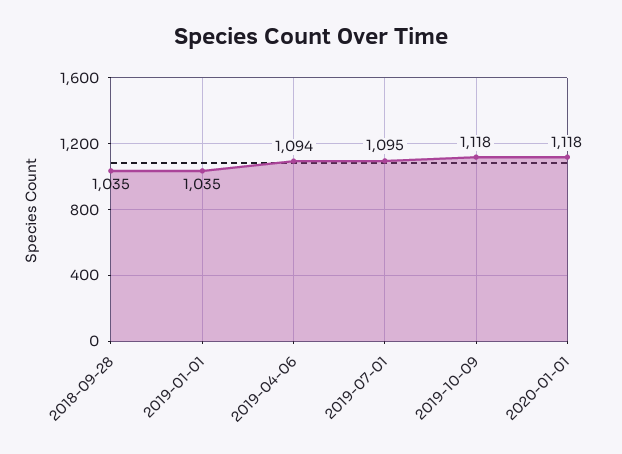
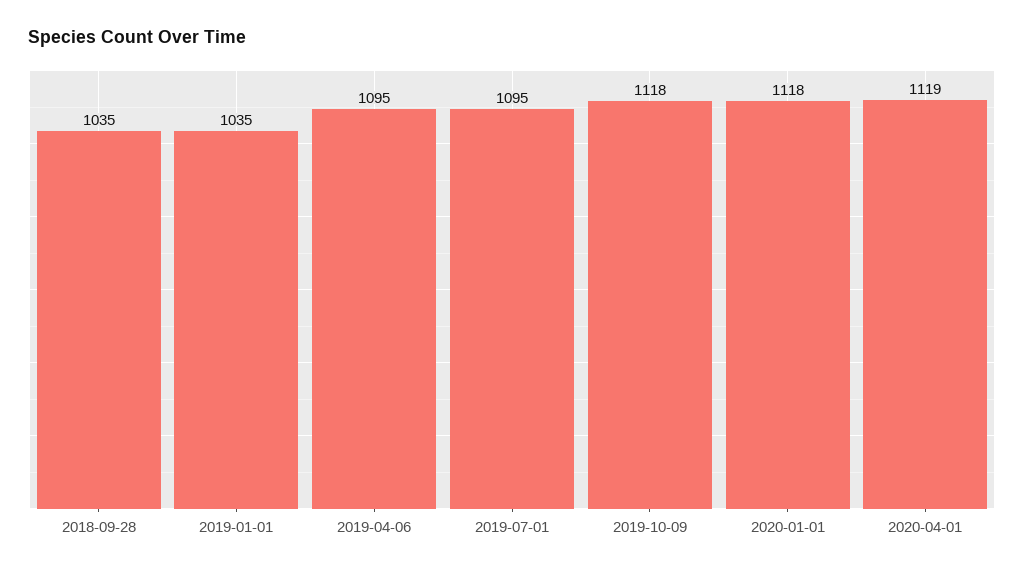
2019-04-06: 1094 -> 1095
2020-04-01: none -> 1119

